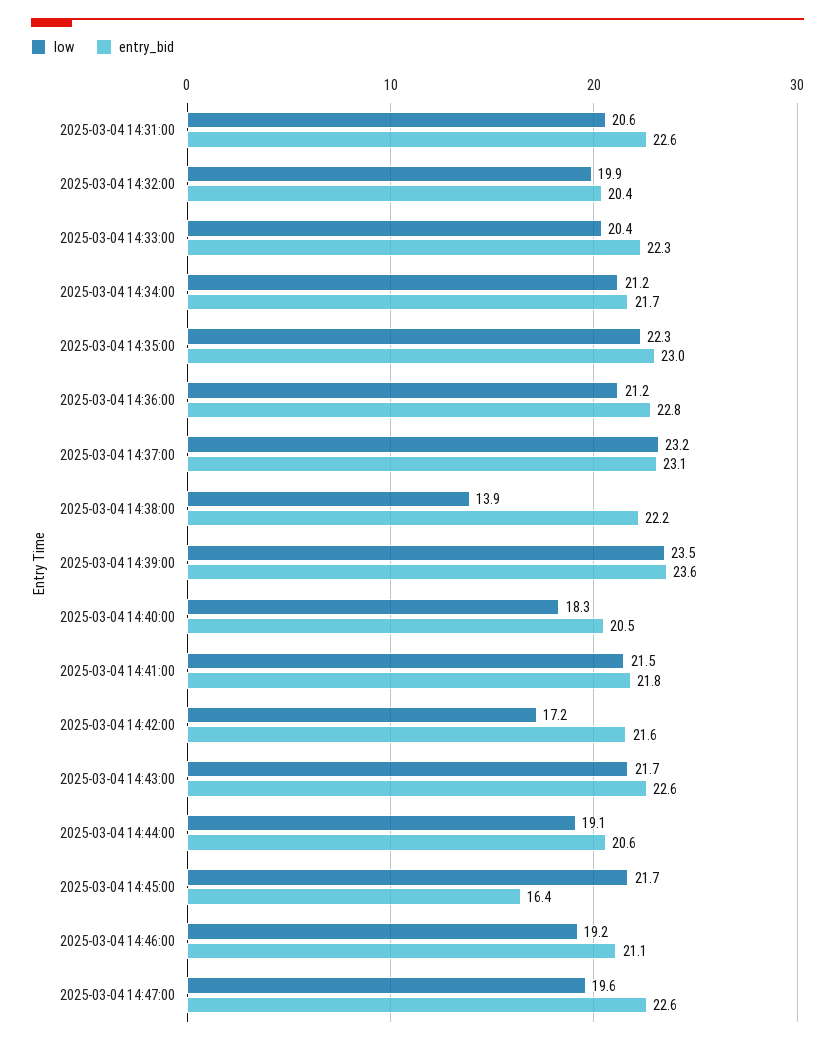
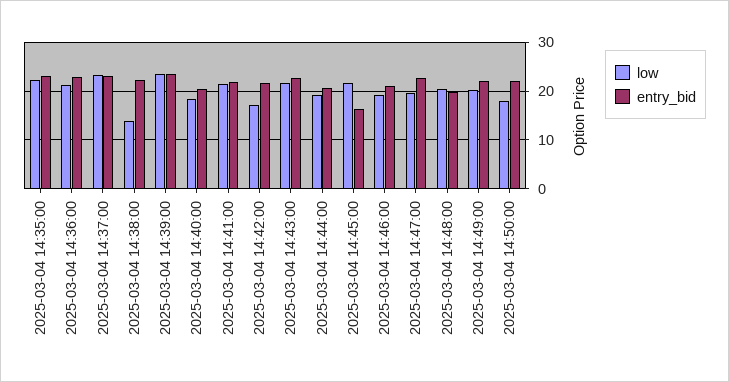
low, 2025-03-04 14:31:00: 20.6 -> none
entry_bid, 2025-03-04 14:31:00: 22.6 -> none
low, 2025-03-04 14:32:00: 19.9 -> none
entry_bid, 2025-03-04 14:32:00: 20.4 -> none
low, 2025-03-04 14:33:00: 20.4 -> none
entry_bid, 2025-03-04 14:33:00: 22.3 -> none
low, 2025-03-04 14:34:00: 21.2 -> none
entry_bid, 2025-03-04 14:34:00: 21.7 -> none
low, 2025-03-04 14:48:00: none -> 20
entry_bid, 2025-03-04 14:48:00: none -> 20
low, 2025-03-04 14:49:00: none -> 20
entry_bid, 2025-03-04 14:49:00: none -> 22
low, 2025-03-04 14:50:00: none -> 18
entry_bid, 2025-03-04 14:50:00: none -> 22

